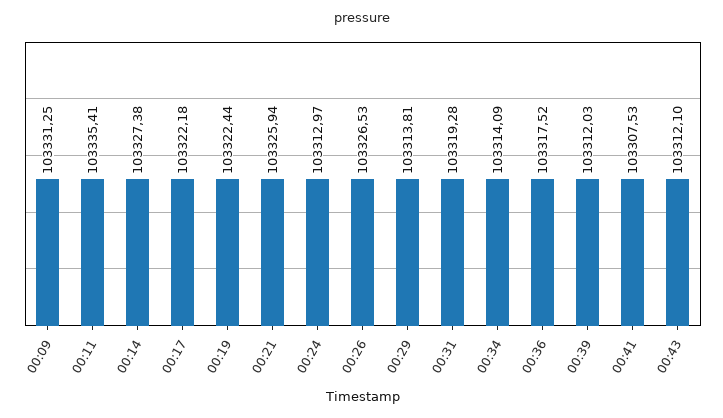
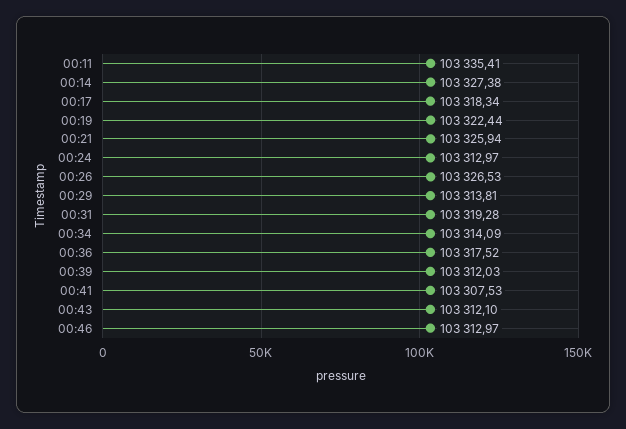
00:09: 103331.25 -> none
00:17: 103322.18 -> 103318.34
00:46: none -> 103312.97

